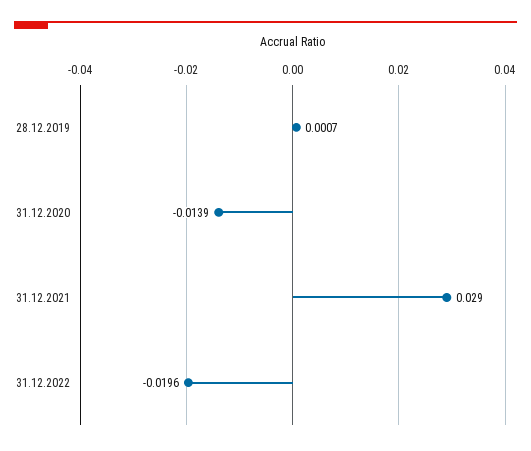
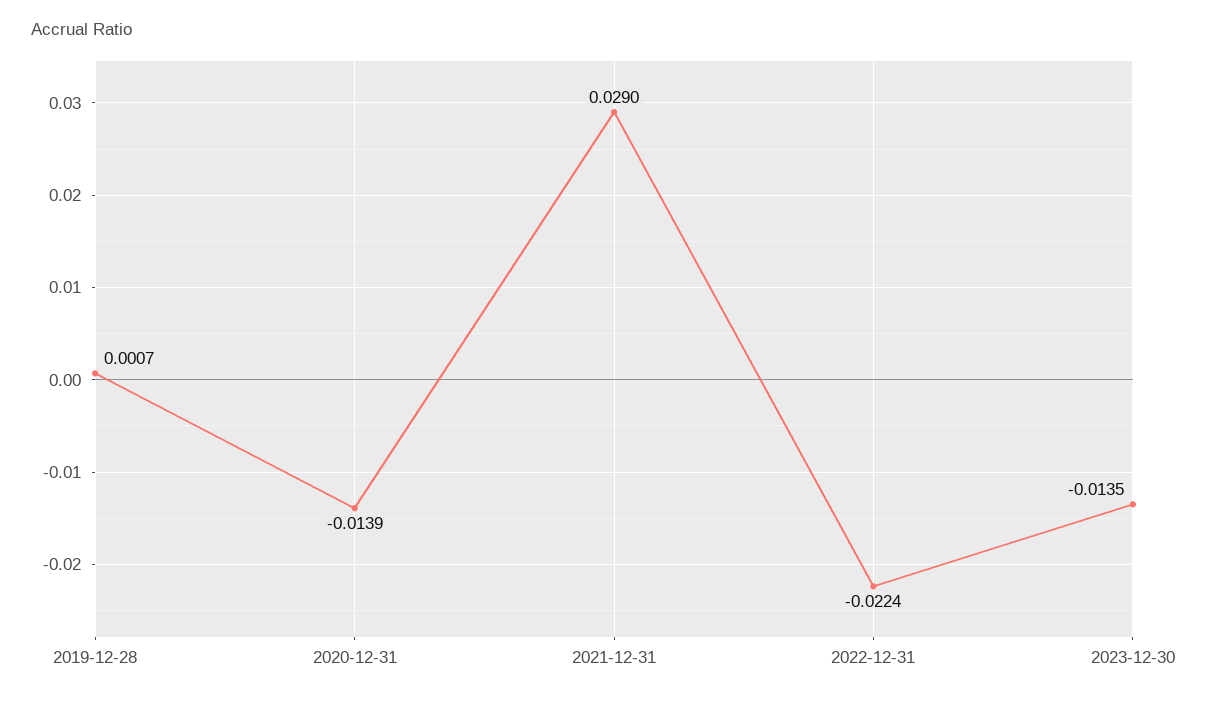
31.12.2022: -0.0196 -> -0.0224
2023-12-30: none -> -0.0135

